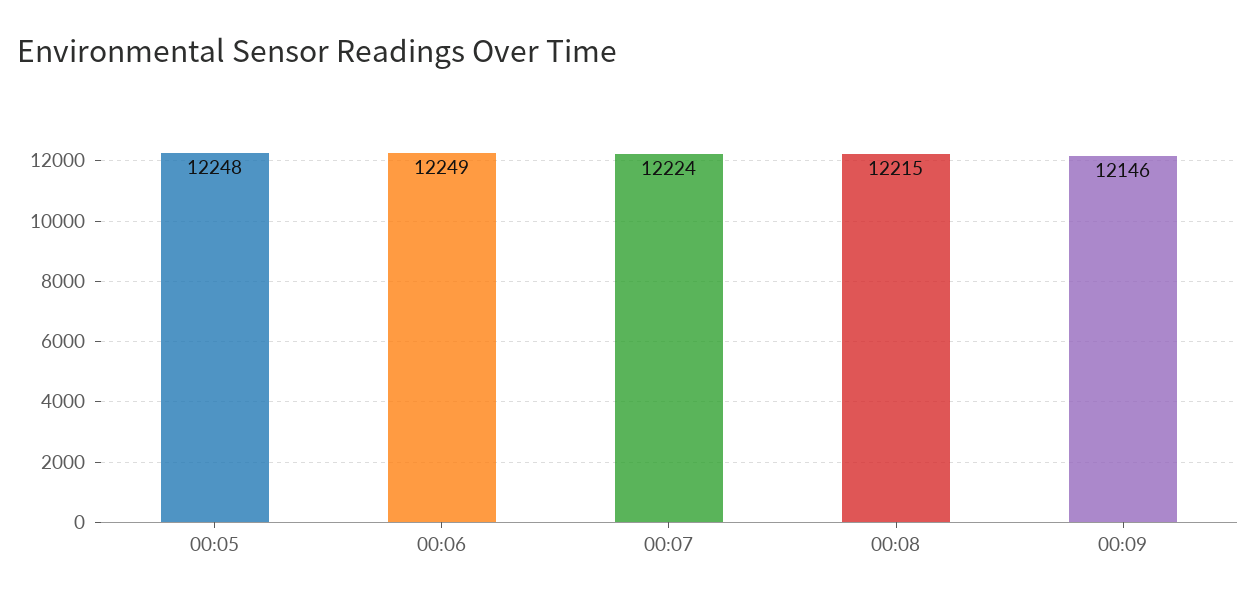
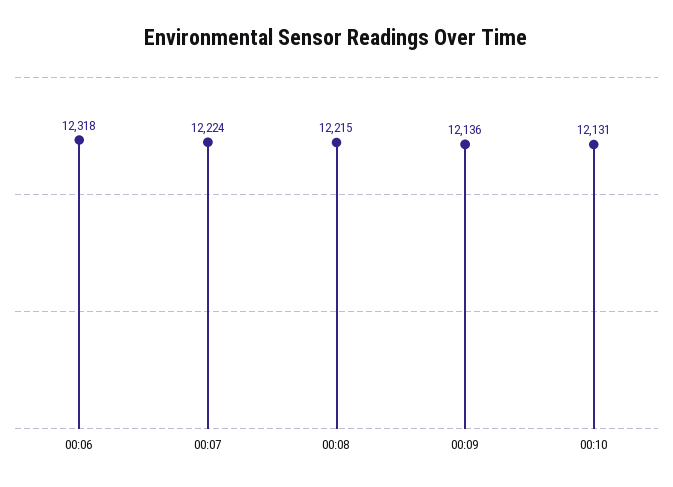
00:05: 12248 -> none
00:06: 12249 -> 12318
00:09: 12146 -> 12136
00:10: none -> 12131

